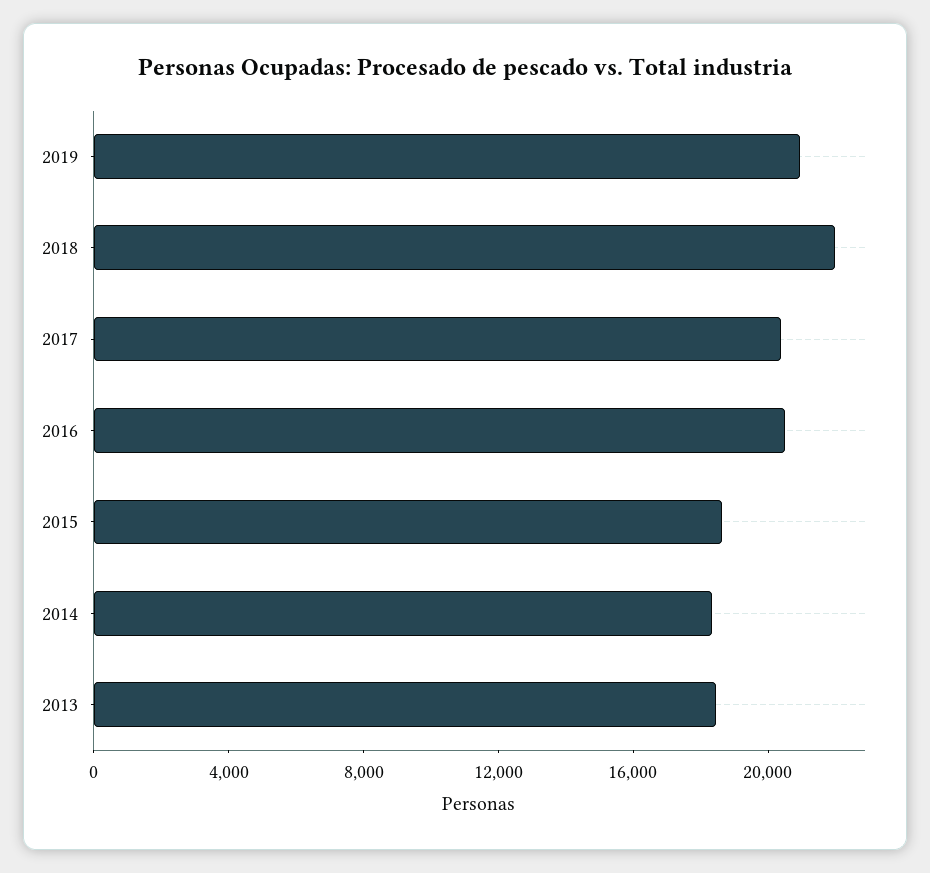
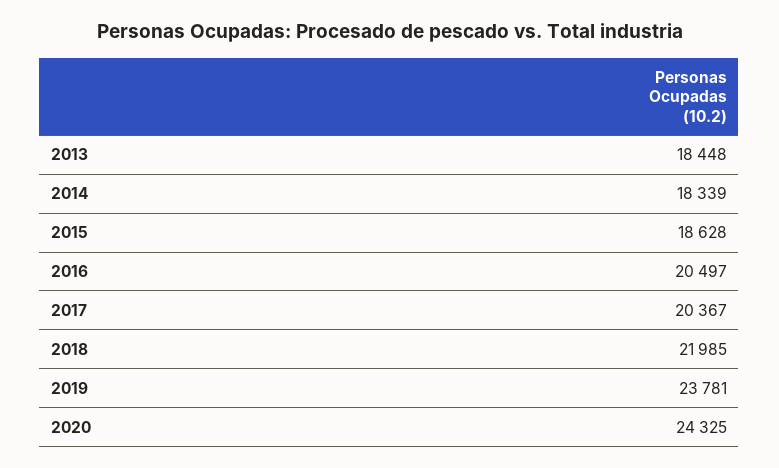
2019: 21000 -> 23781
2020: none -> 24325

